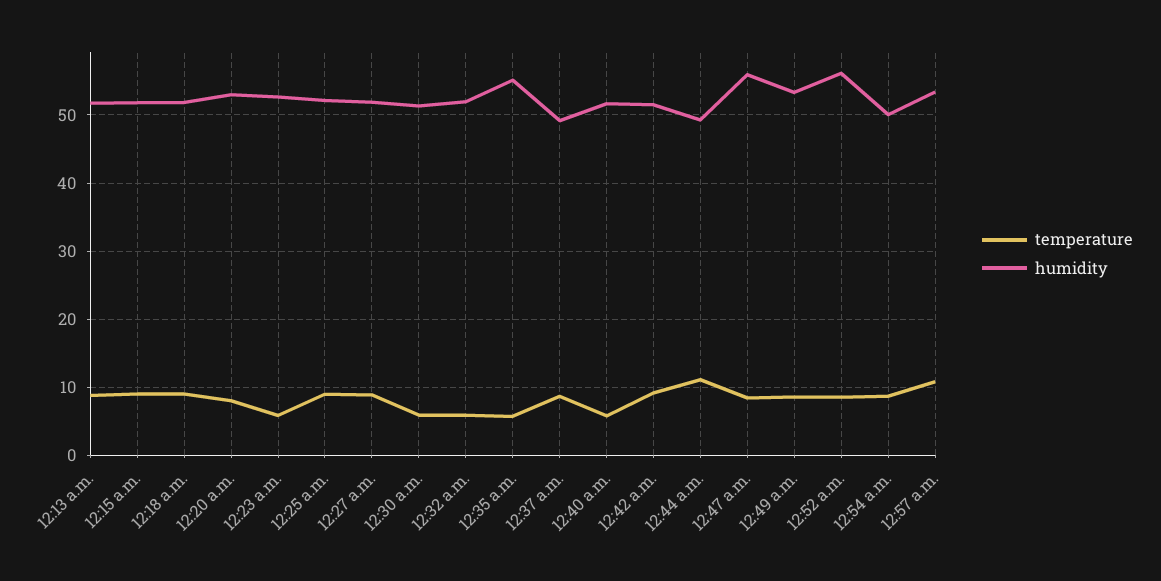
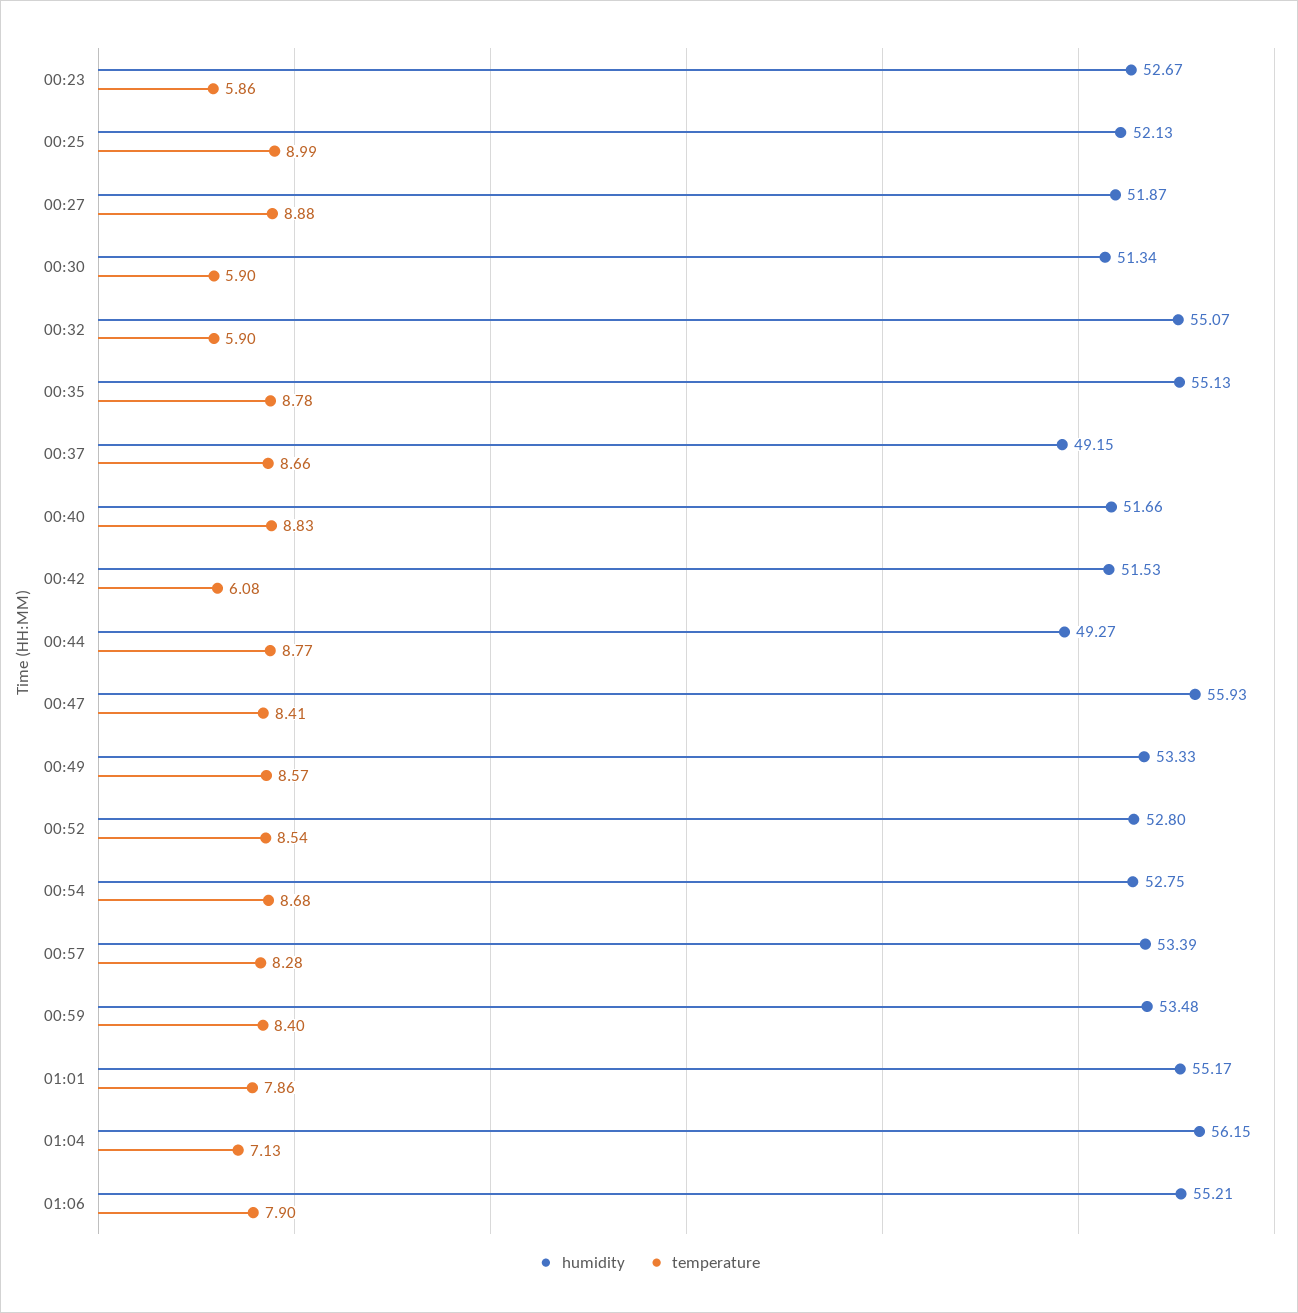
temperature, 12:13 a.m.: 9 -> none
humidity, 12:13 a.m.: 52 -> none
temperature, 12:15 a.m.: 9 -> none
humidity, 12:15 a.m.: 52 -> none
temperature, 12:18 a.m.: 9 -> none
humidity, 12:18 a.m.: 52 -> none
temperature, 12:20 a.m.: 8 -> none
humidity, 12:20 a.m.: 53 -> none
humidity, 12:32 a.m.: 52 -> 55.07
temperature, 12:35 a.m.: 6 -> 8.78
temperature, 12:40 a.m.: 6 -> 8.83
temperature, 12:42 a.m.: 9 -> 6.08
temperature, 12:44 a.m.: 11 -> 8.77
humidity, 12:52 a.m.: 56 -> 52.8
humidity, 12:54 a.m.: 50 -> 52.75
temperature, 12:57 a.m.: 11 -> 8.28
humidity, 00:59: none -> 53.48
temperature, 00:59: none -> 8.4
humidity, 01:01: none -> 55.17
temperature, 01:01: none -> 7.86
humidity, 01:04: none -> 56.15
temperature, 01:04: none -> 7.13
humidity, 01:06: none -> 55.21
temperature, 01:06: none -> 7.9

